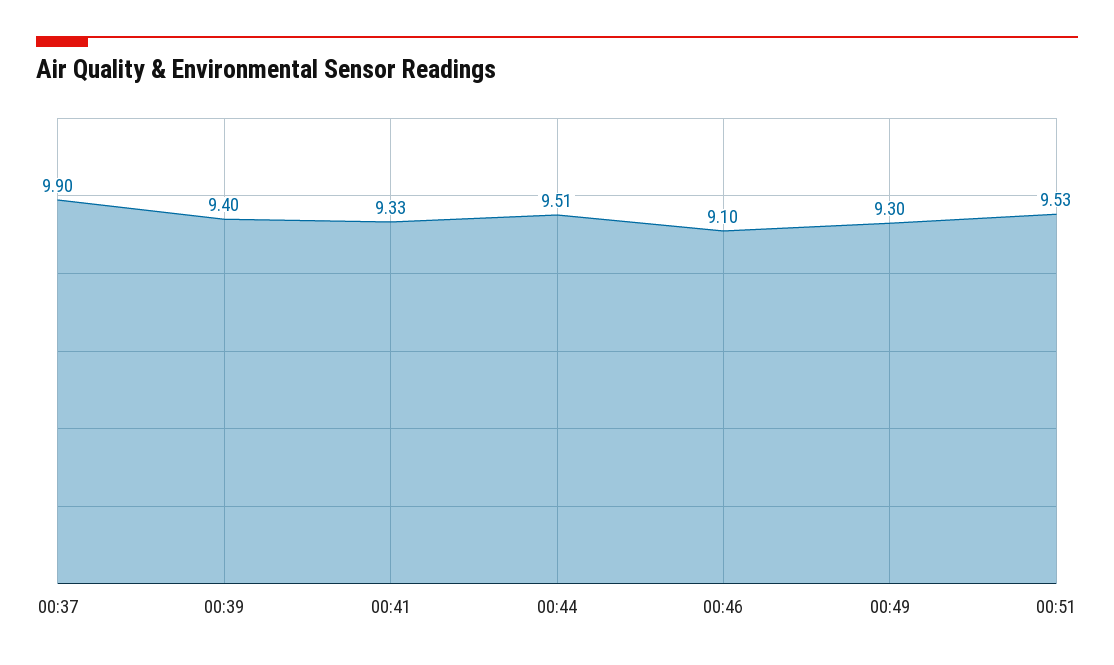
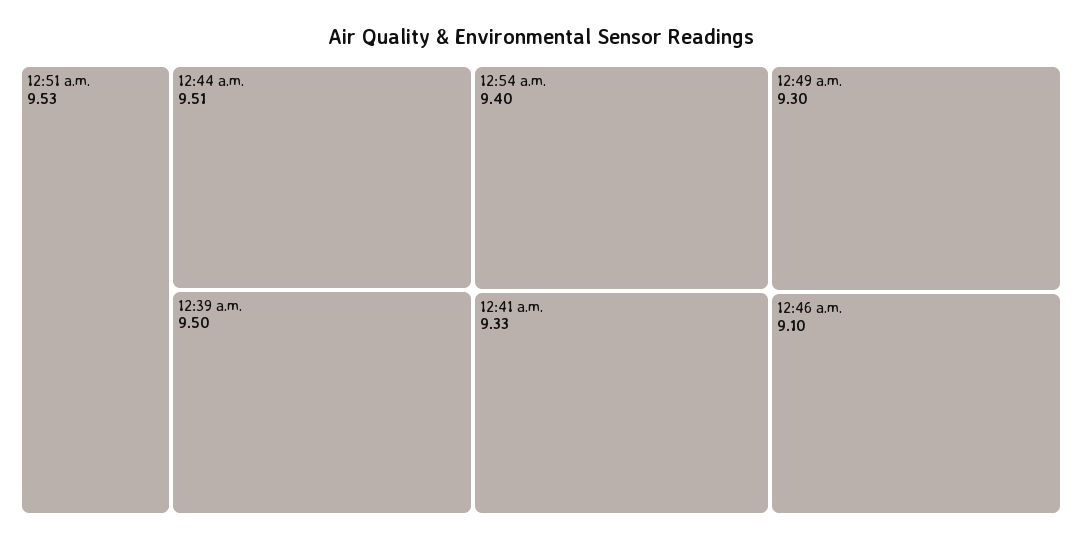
00:37: 9.9 -> none
00:39: 9.4 -> 9.5
12:54 a.m.: none -> 9.4

